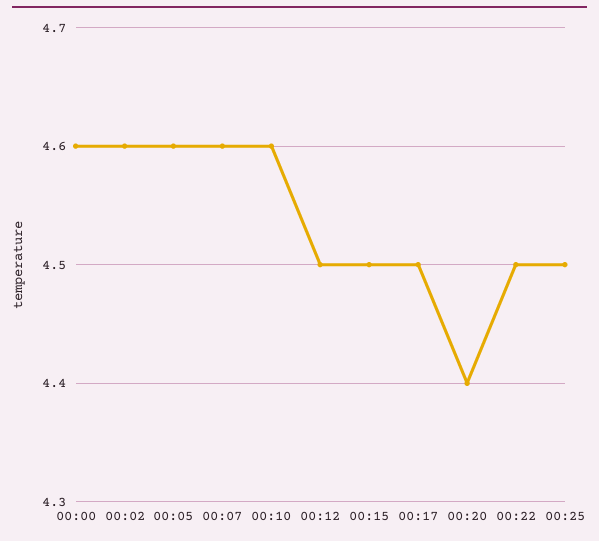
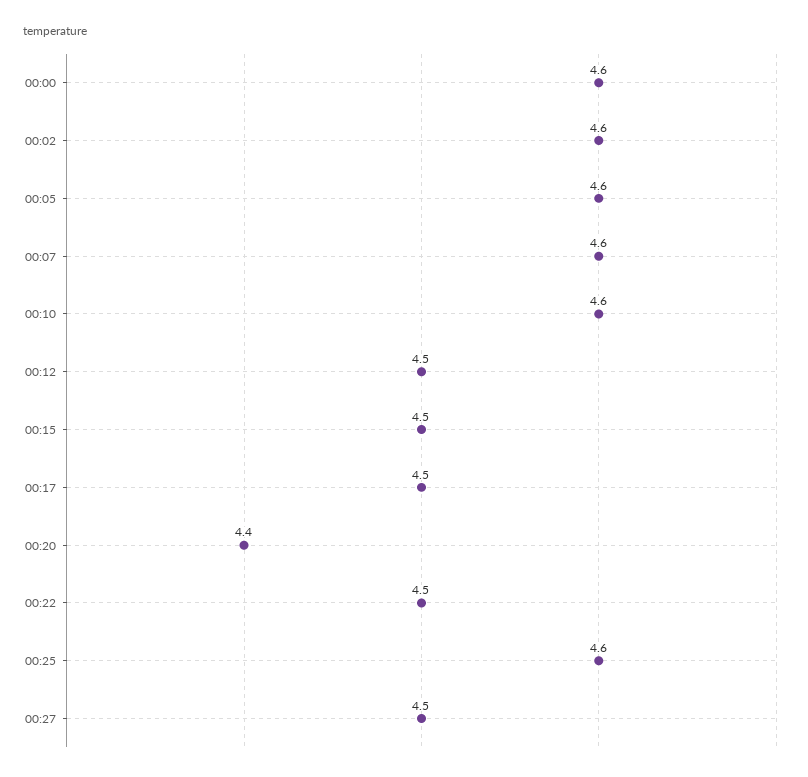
00:25: 4.5 -> 4.6
00:27: none -> 4.5

